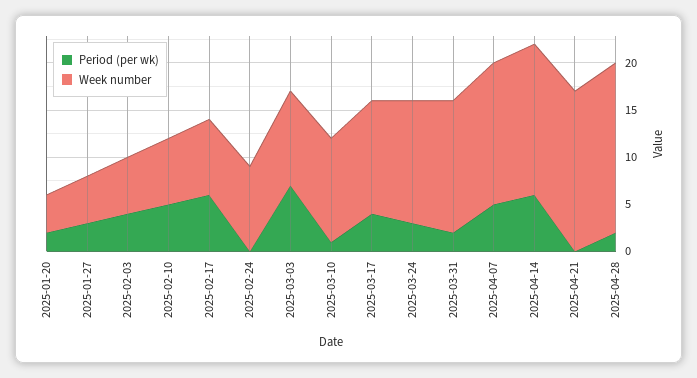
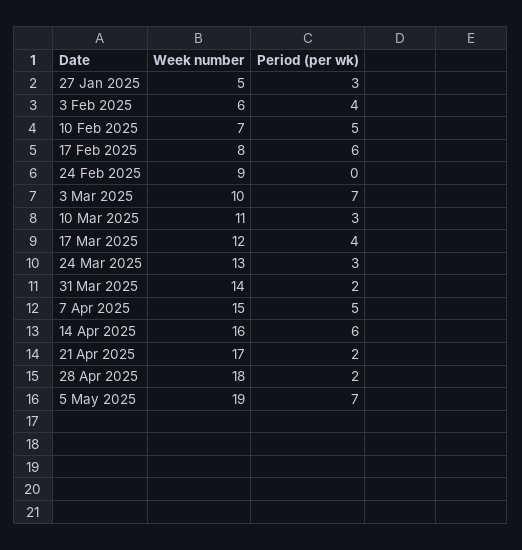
Period (per wk), 2025-01-20: 2 -> none
Week number, 2025-01-20: 4 -> none
Period (per wk), 2025-03-10: 1 -> 3
Period (per wk), 2025-04-21: 0 -> 2
Week number, 5 May 2025: none -> 19
Period (per wk), 5 May 2025: none -> 7

